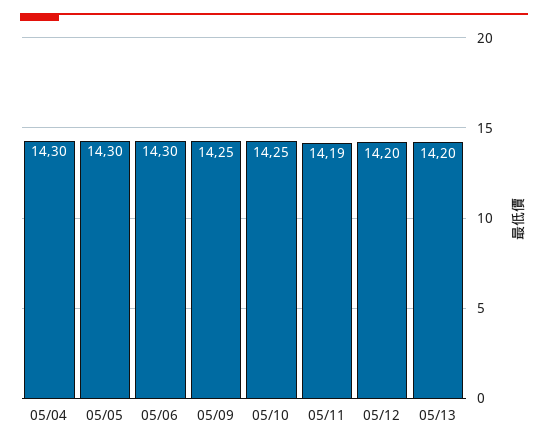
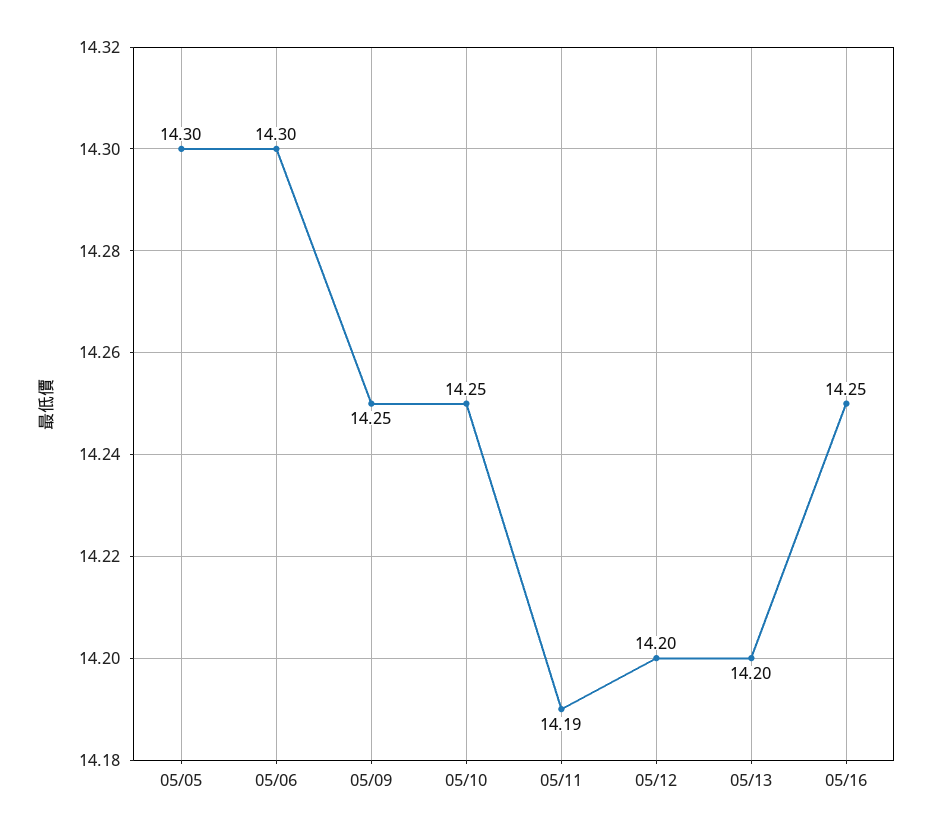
05/04: 14.3 -> none
05/16: none -> 14.25

